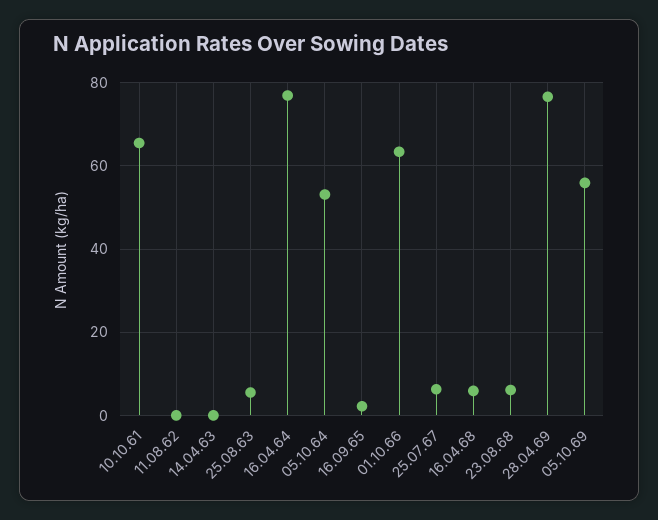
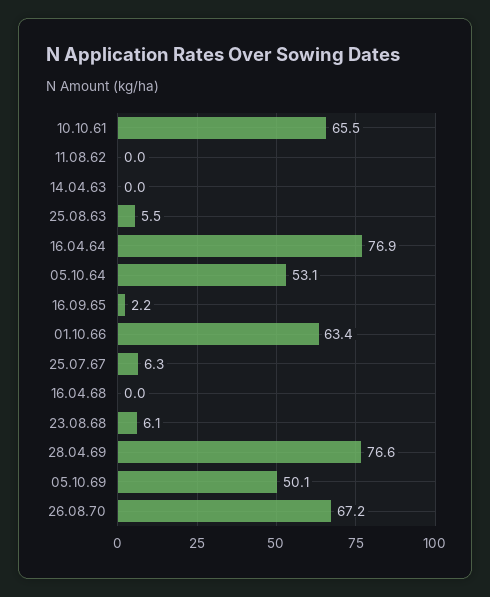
16.04.68: 6 -> 0
05.10.69: 56 -> 50.1
26.08.70: none -> 67.2

